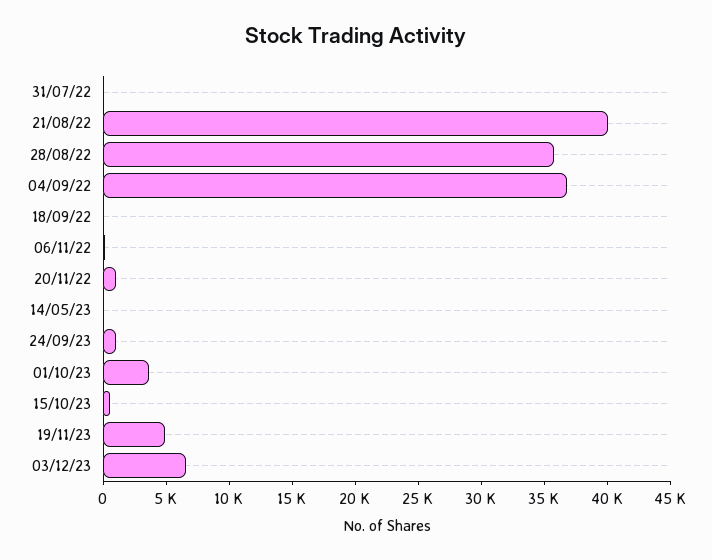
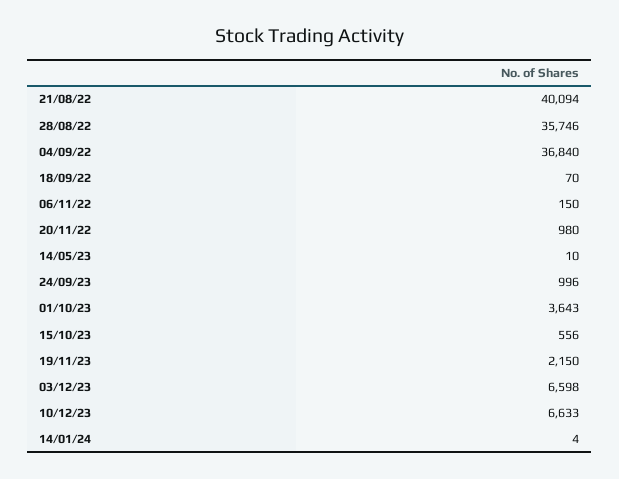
31/07/22: 0 -> none
19/11/23: 5000 -> 2150
10/12/23: none -> 6633
14/01/24: none -> 4

